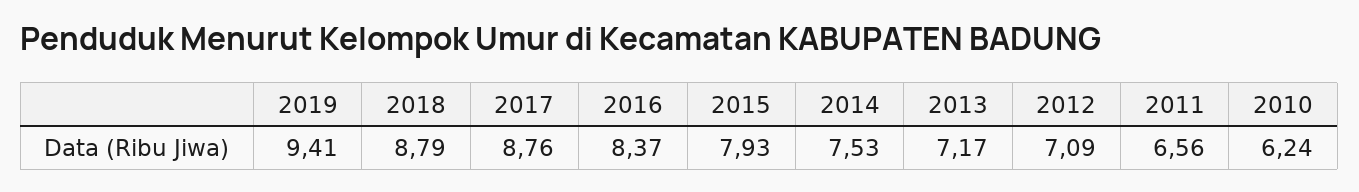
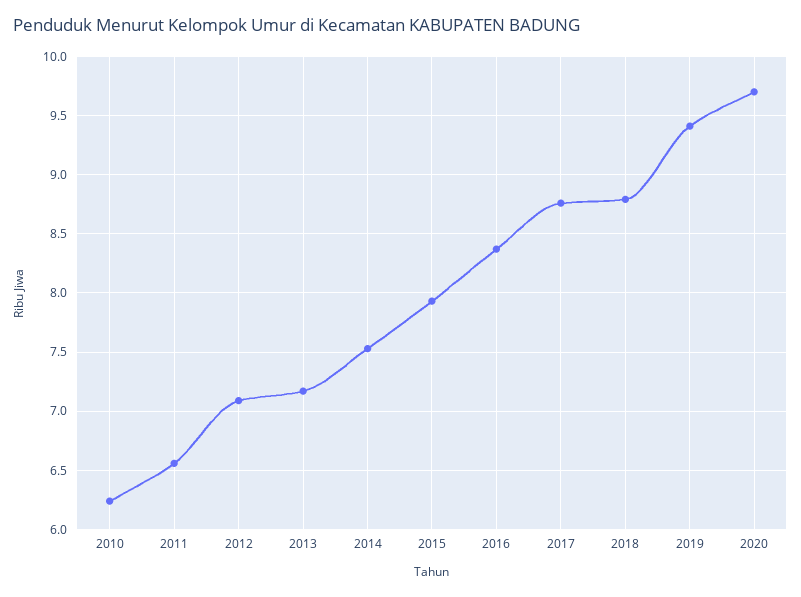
2020: none -> 9.7

